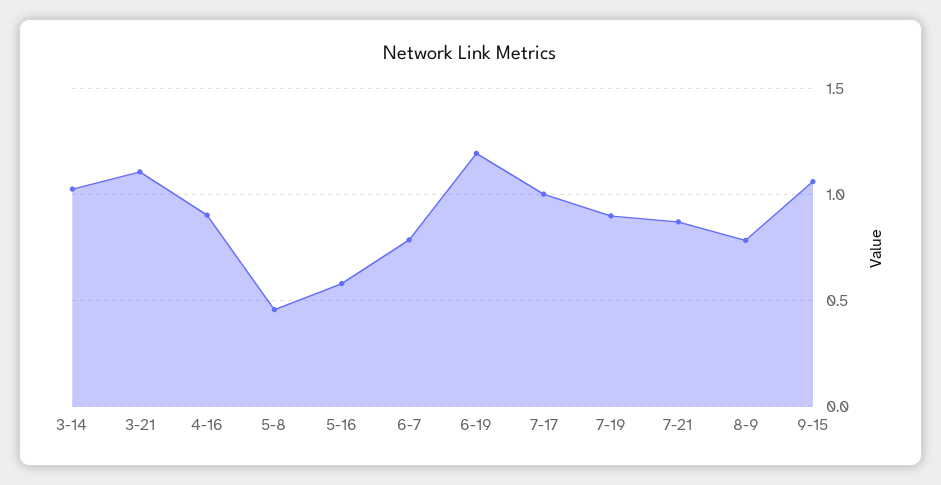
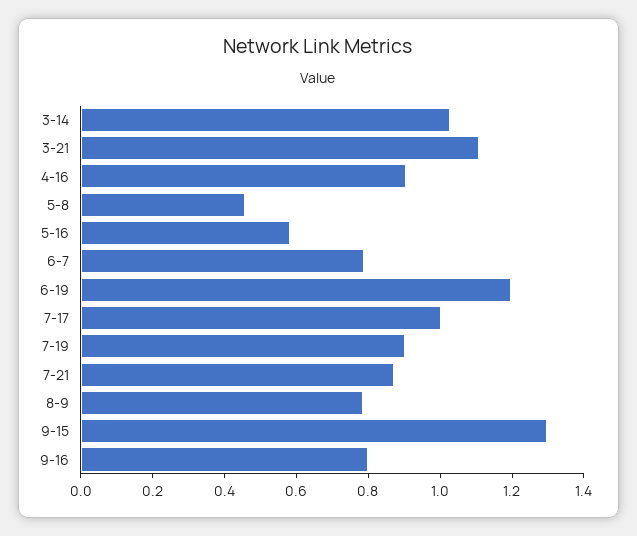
9-15: 1.05 -> 1.3
9-16: none -> 0.8

